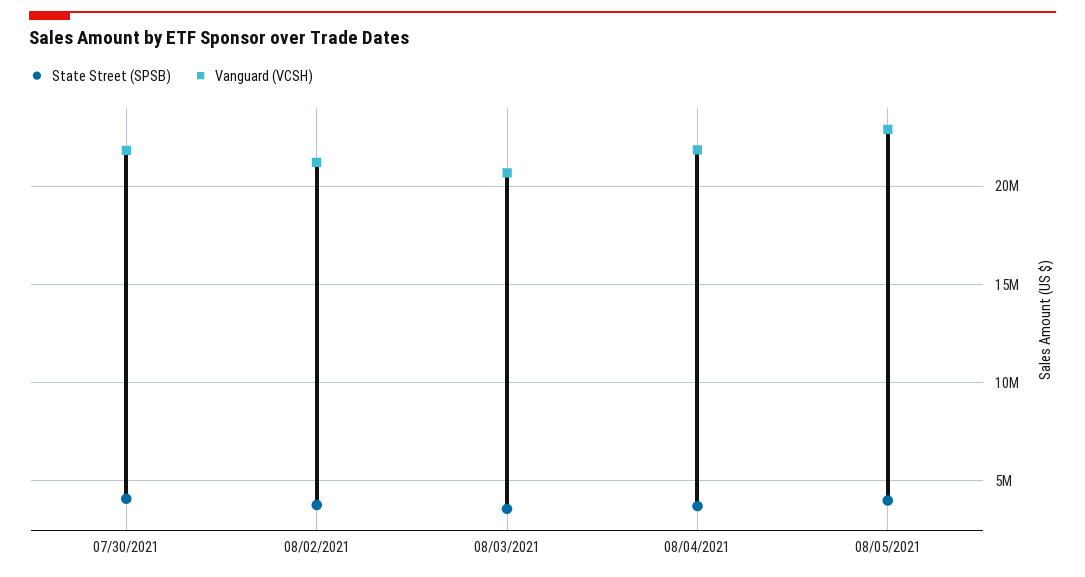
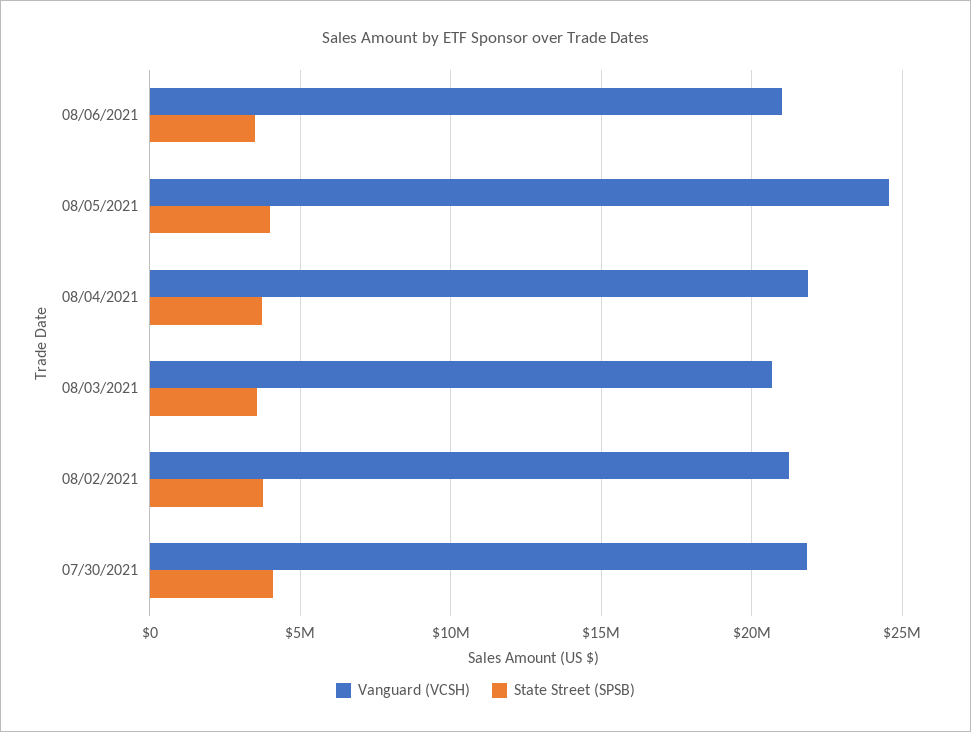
Vanguard (VCSH), 08/05/2021: 23000000 -> 24500000
Vanguard (VCSH), 08/06/2021: none -> 21000000
State Street (SPSB), 08/06/2021: none -> 3500000

